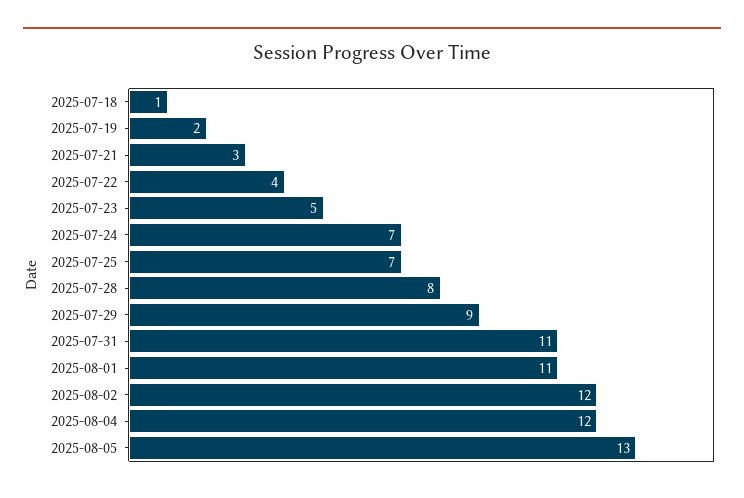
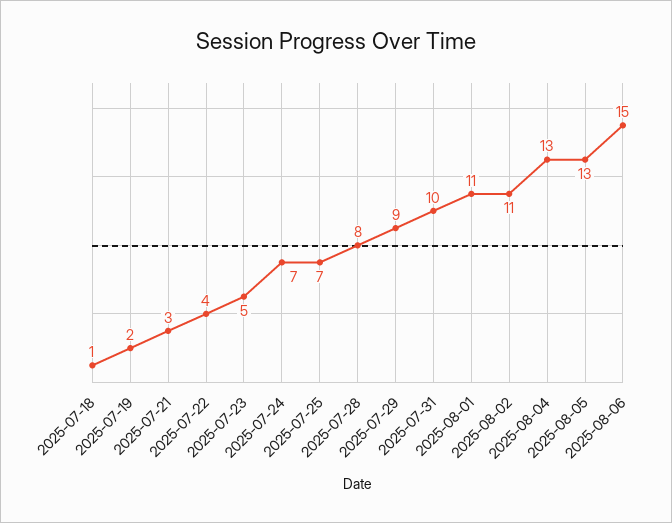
2025-07-31: 11 -> 10
2025-08-02: 12 -> 11
2025-08-04: 12 -> 13
2025-08-06: none -> 15

